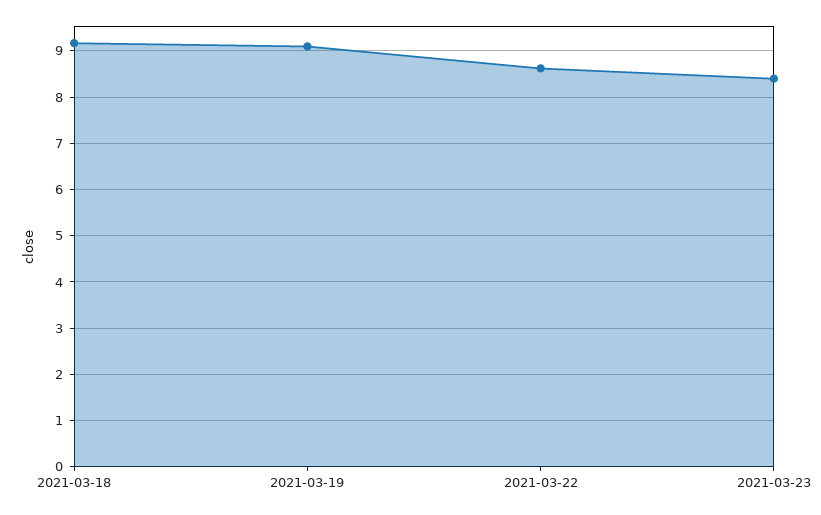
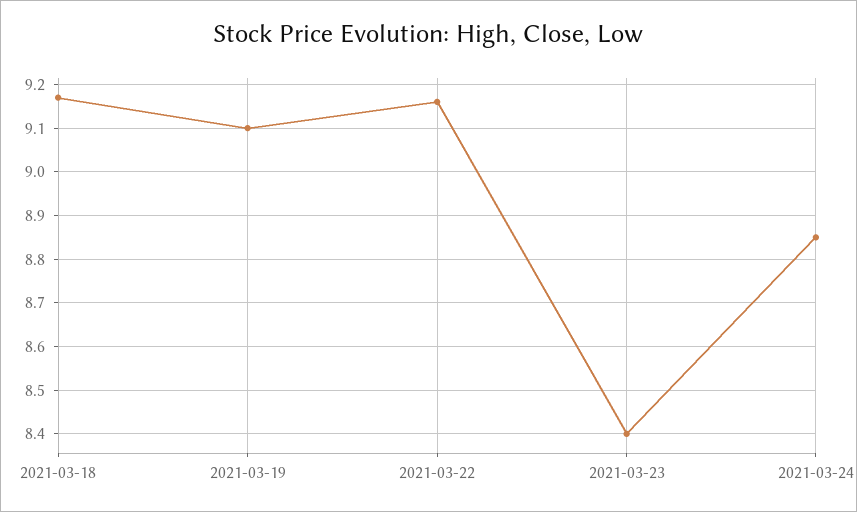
2021-03-22: 8.6 -> 9.15
2021-03-24: none -> 8.85

